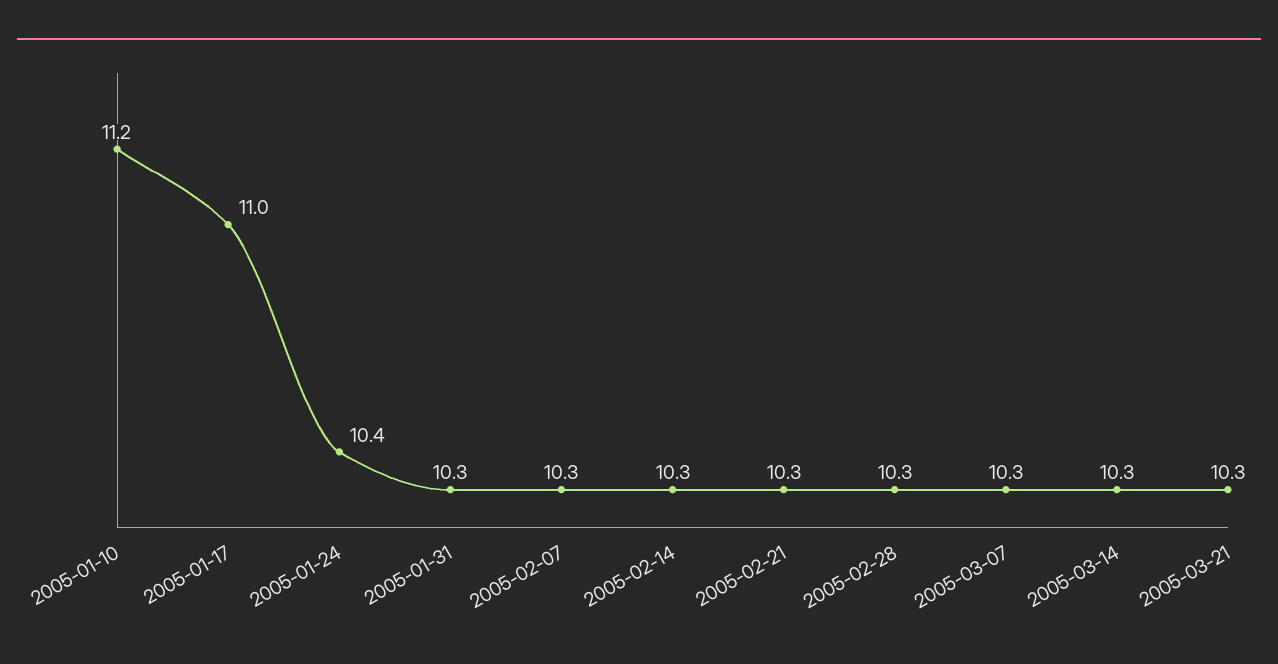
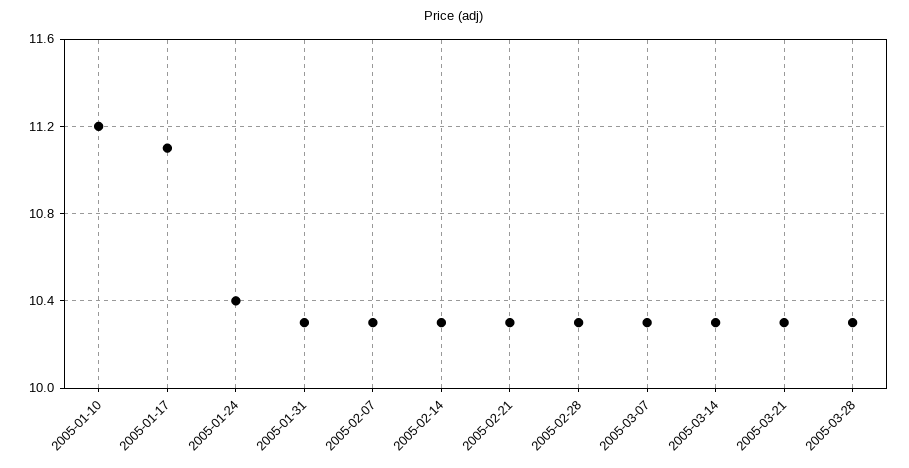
2005-01-17: 11 -> 11.1
2005-03-28: none -> 10.3

